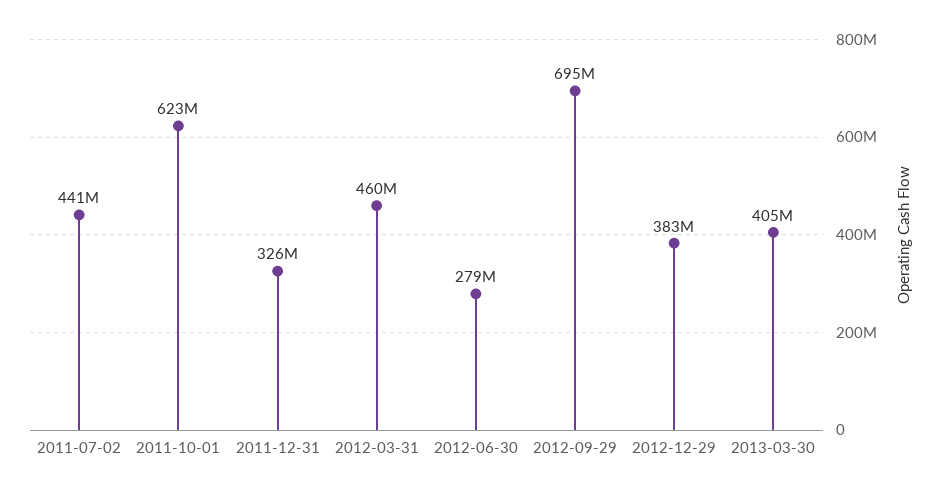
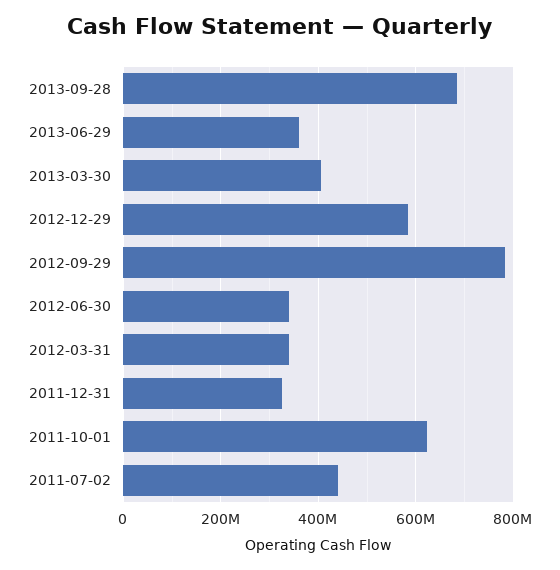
2012-03-31: 460000000 -> 340000000
2012-06-30: 279000000 -> 340000000
2012-09-29: 695000000 -> 780000000
2012-12-29: 383000000 -> 580000000
2013-09-28: none -> 680000000
2013-06-29: none -> 360000000

